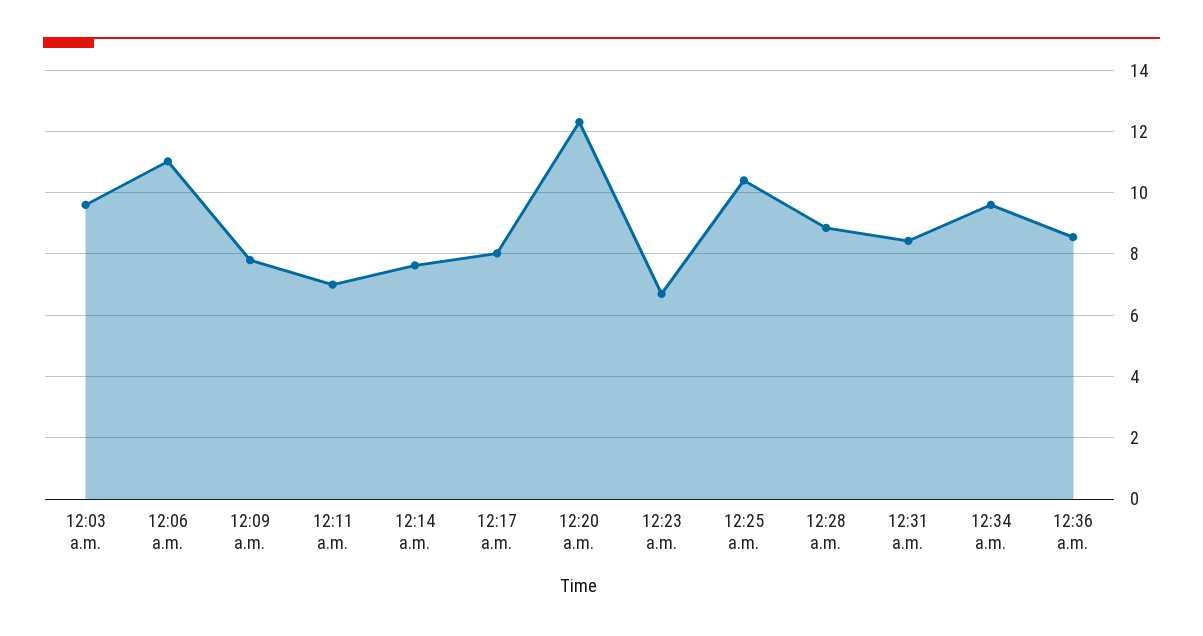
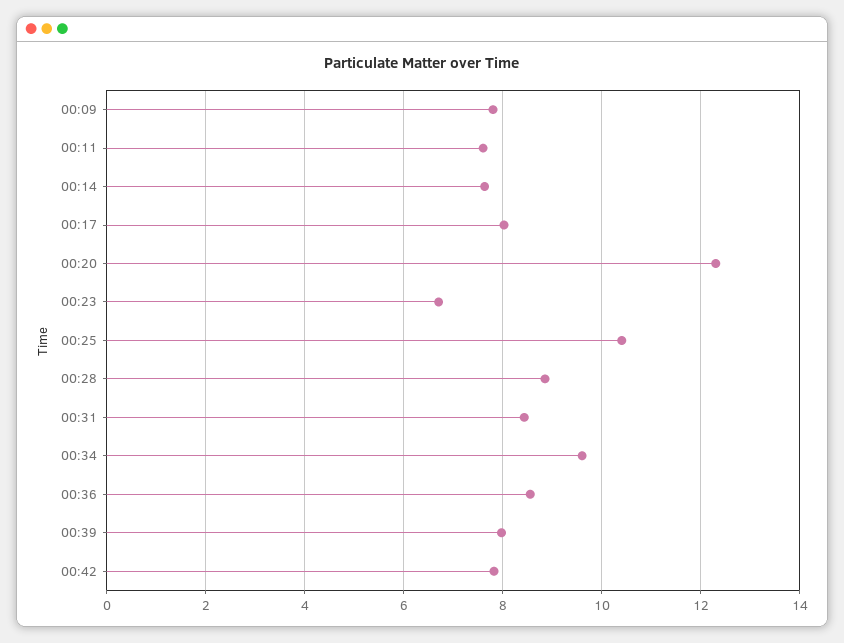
12:03 a.m.: 9.6 -> none
12:06 a.m.: 11 -> none
12:11 a.m.: 7 -> 7.6
00:39: none -> 8
00:42: none -> 7.8

